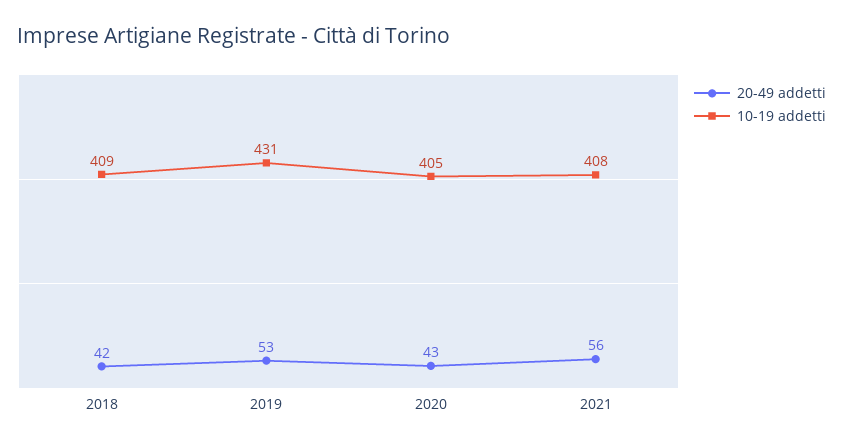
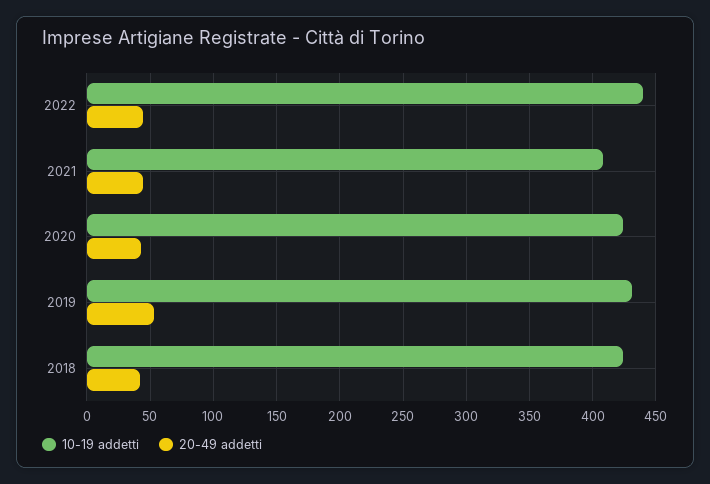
10-19 addetti, 2018: 409 -> 425
10-19 addetti, 2020: 405 -> 425
20-49 addetti, 2021: 56 -> 45
10-19 addetti, 2022: none -> 440
20-49 addetti, 2022: none -> 45

